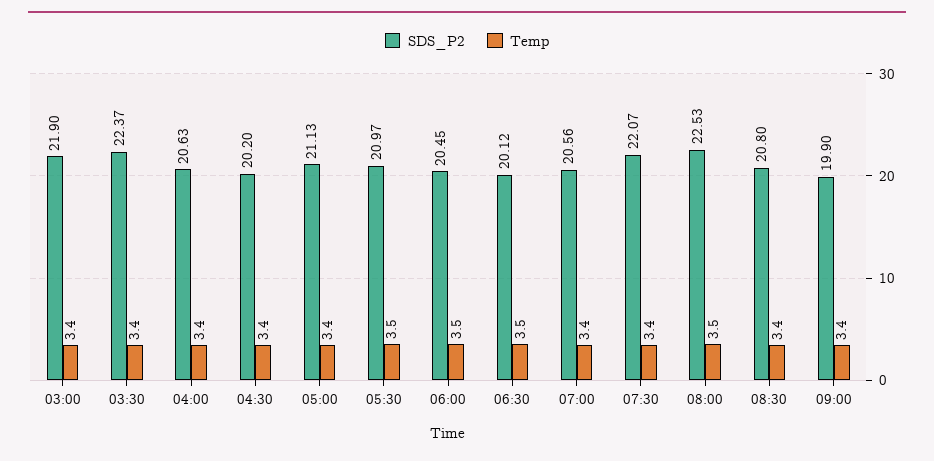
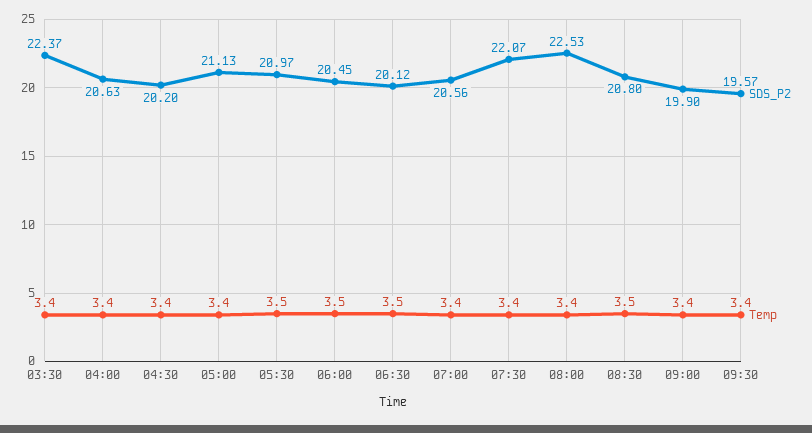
SDS_P2, 03:00: 21.9 -> none
Temp, 03:00: 3.4 -> none
Temp, 08:00: 3.5 -> 3.4
Temp, 08:30: 3.4 -> 3.5
SDS_P2, 09:30: none -> 19.57
Temp, 09:30: none -> 3.4

